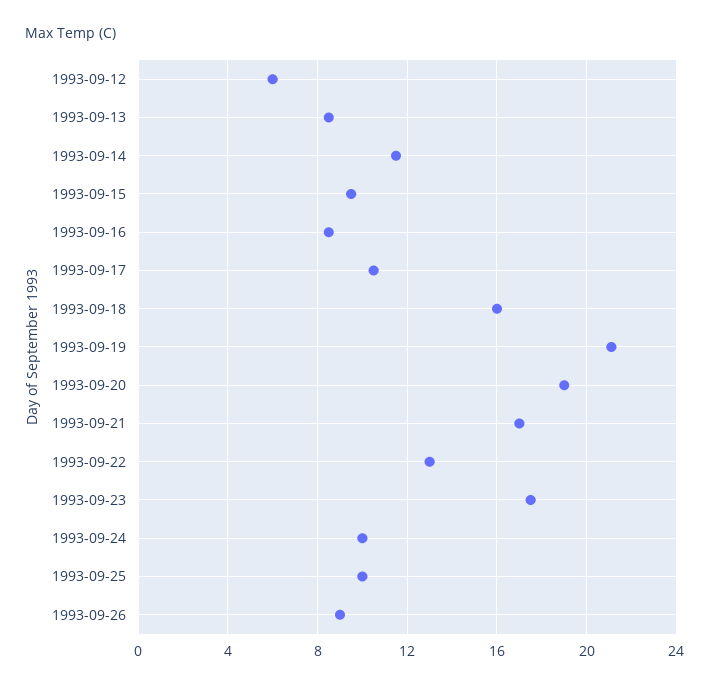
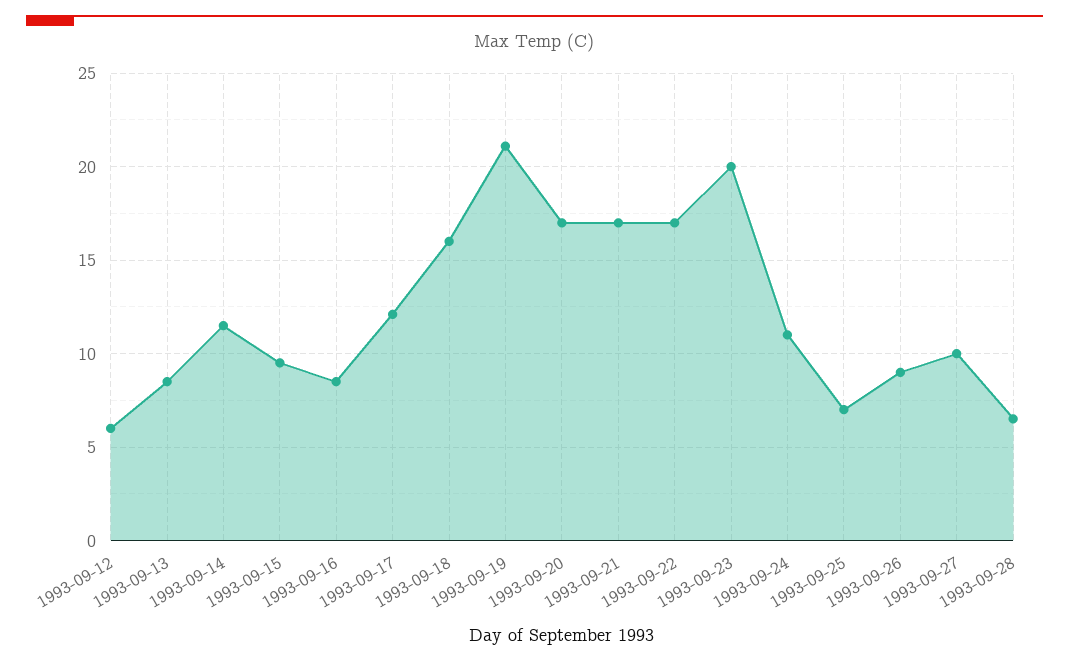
1993-09-17: 10.5 -> 12
1993-09-20: 19 -> 17
1993-09-22: 13 -> 17
1993-09-23: 17.5 -> 20
1993-09-24: 10 -> 11
1993-09-25: 10 -> 7
1993-09-27: none -> 10
1993-09-28: none -> 6.5

